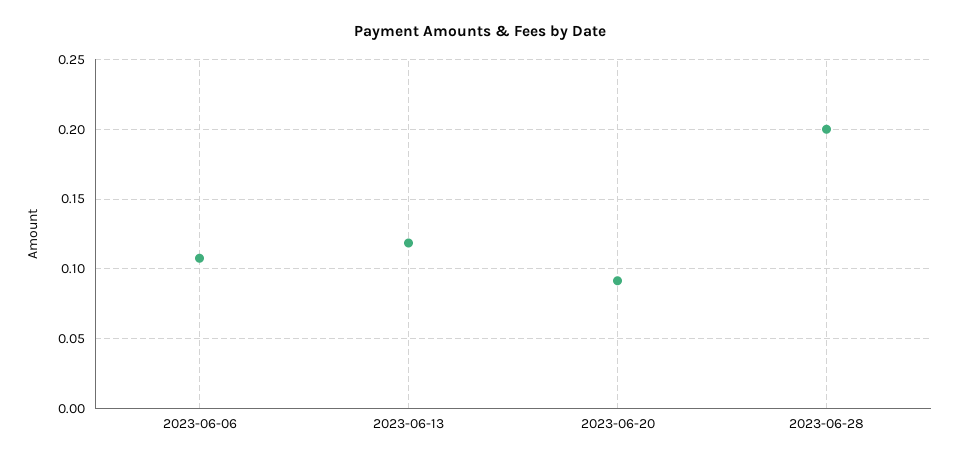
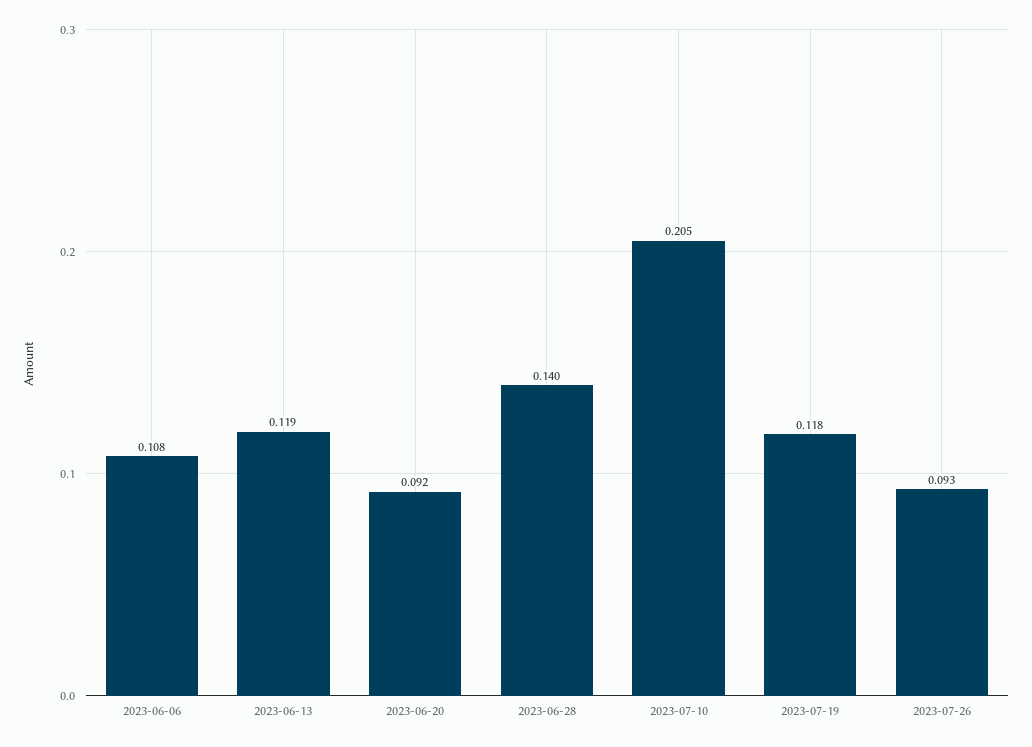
2023-06-28: 0.2 -> 0.14
2023-07-10: none -> 0.205
2023-07-19: none -> 0.118
2023-07-26: none -> 0.093

